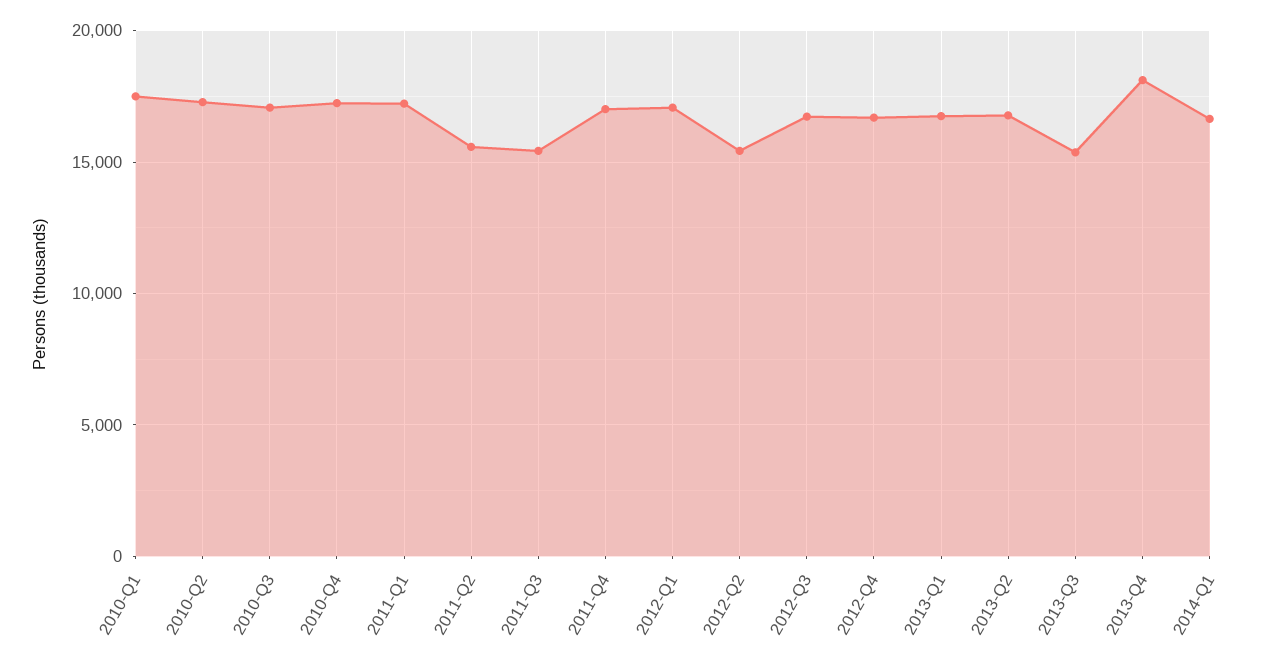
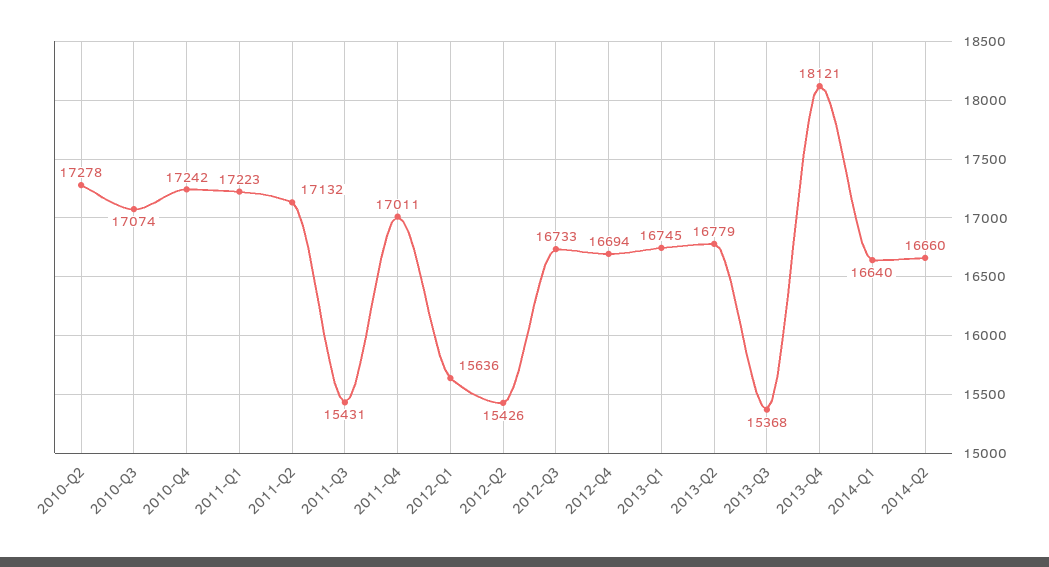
2010-Q1: 17500 -> none
2011-Q2: 15500 -> 17132
2012-Q1: 17000 -> 15636
2014-Q2: none -> 16660

